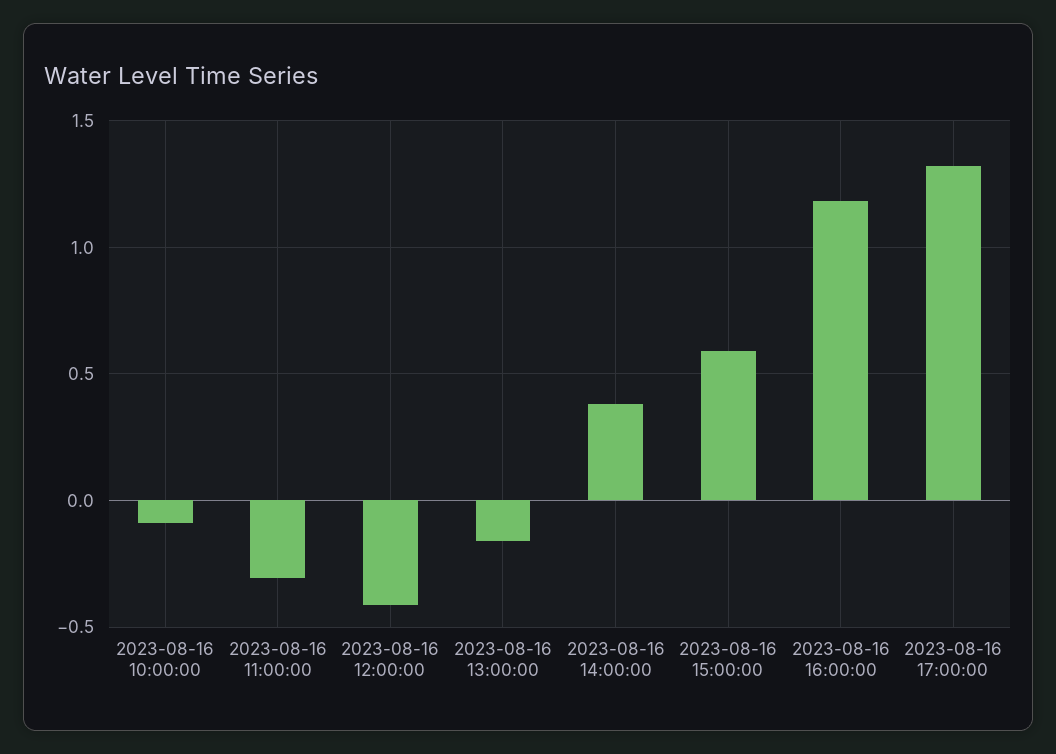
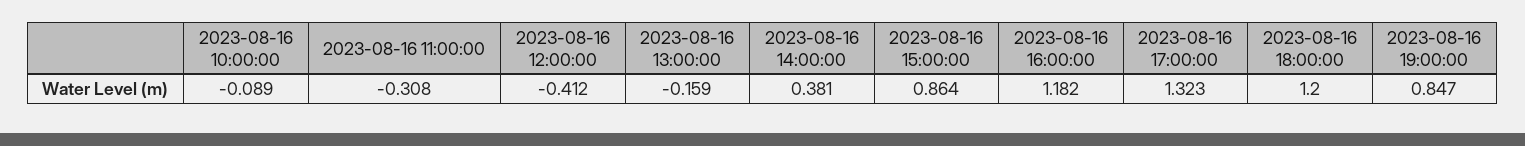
2023-08-16 15:00:00: 0.6 -> 0.864
2023-08-16 18:00:00: none -> 1.2
2023-08-16 19:00:00: none -> 0.847

